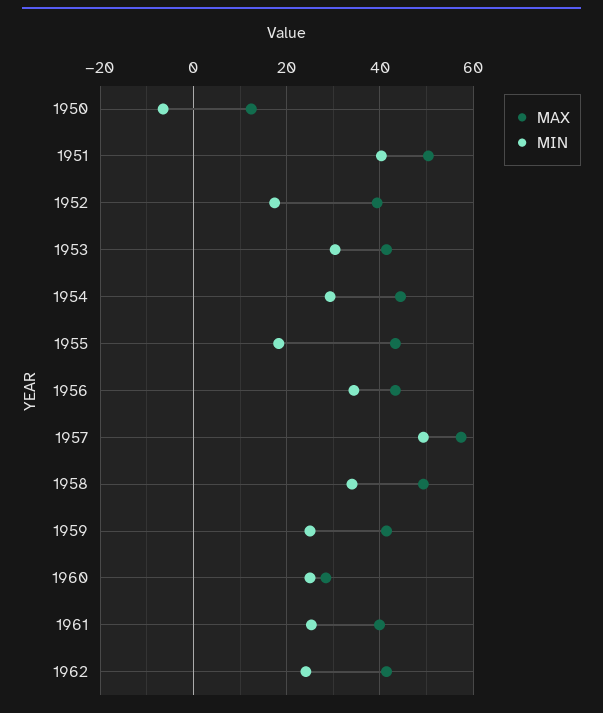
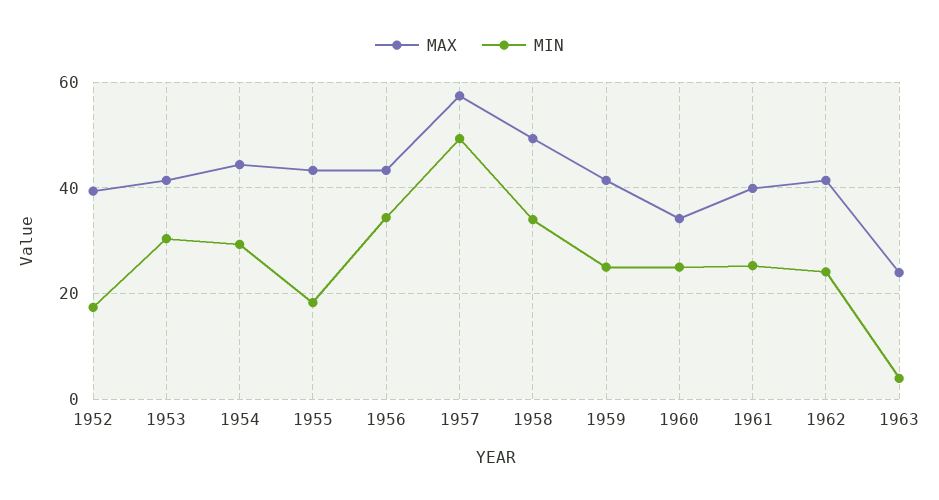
MAX, 1950: 12 -> none
MIN, 1950: -6 -> none
MAX, 1951: 50 -> none
MIN, 1951: 40 -> none
MAX, 1960: 28 -> 34
MAX, 1963: none -> 24
MIN, 1963: none -> 4

